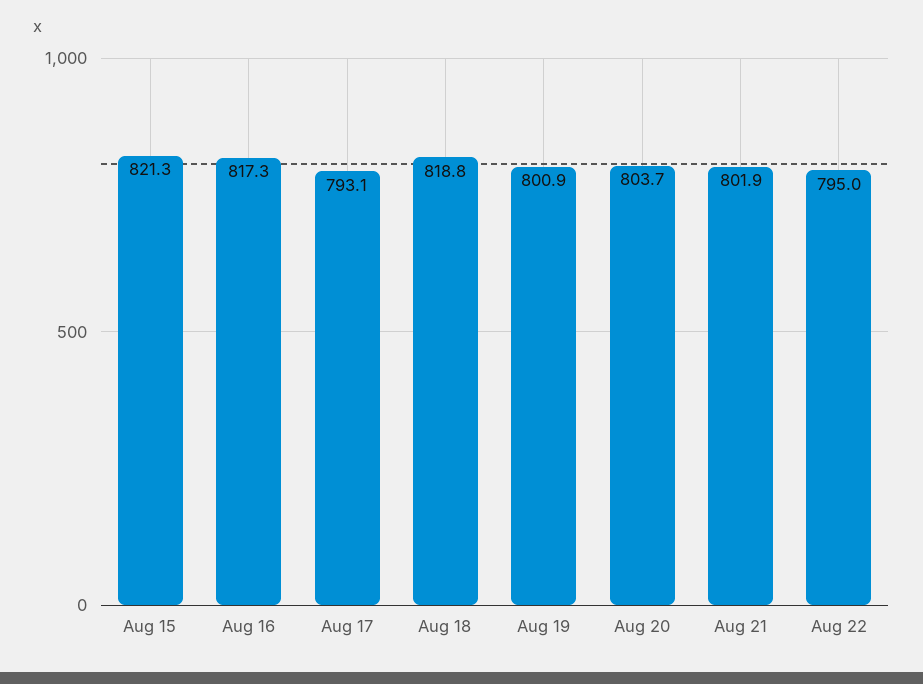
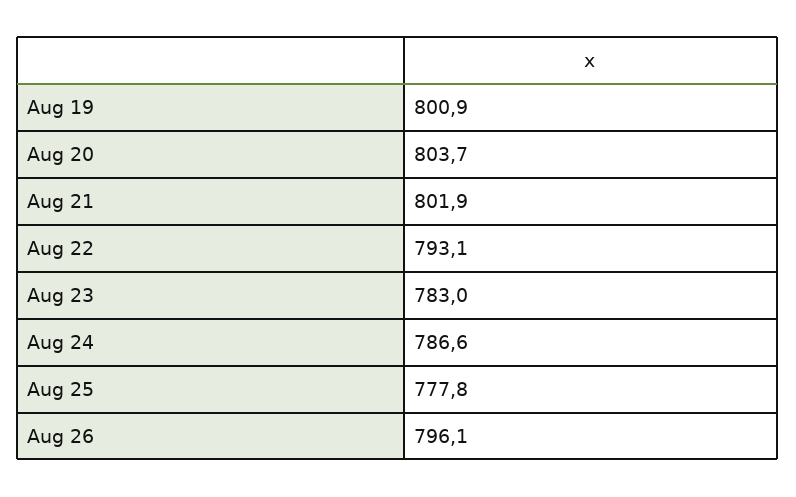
Aug 15: 821.3 -> none
Aug 16: 817.3 -> none
Aug 17: 793.1 -> none
Aug 18: 818.8 -> none
Aug 22: 795 -> 793.1
Aug 23: none -> 783
Aug 24: none -> 786.6
Aug 25: none -> 777.8
Aug 26: none -> 796.1

